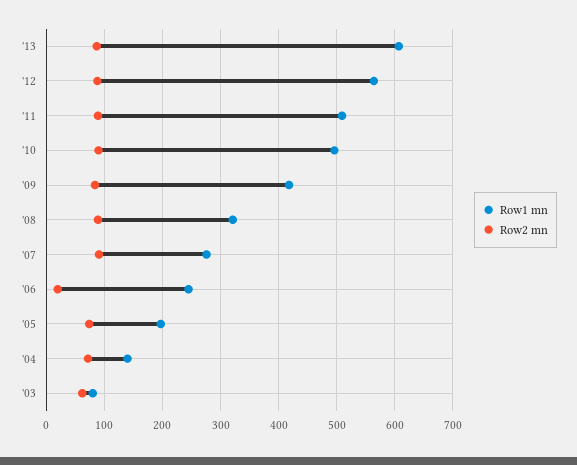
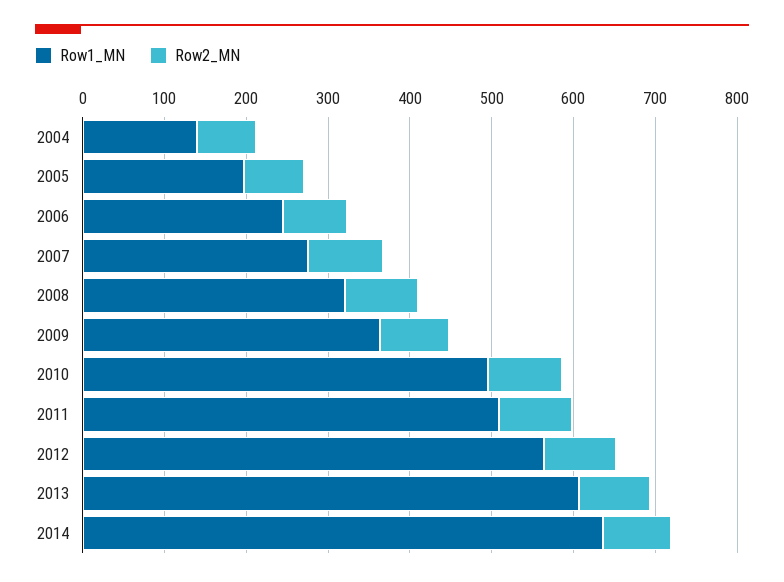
Row1 mn, '09: 420 -> 360
Row2 mn, '06: 20 -> 80
Row1 mn, '03: 80 -> none
Row2 mn, '03: 60 -> none
Row1 mn, 2014: none -> 640
Row2 mn, 2014: none -> 80

